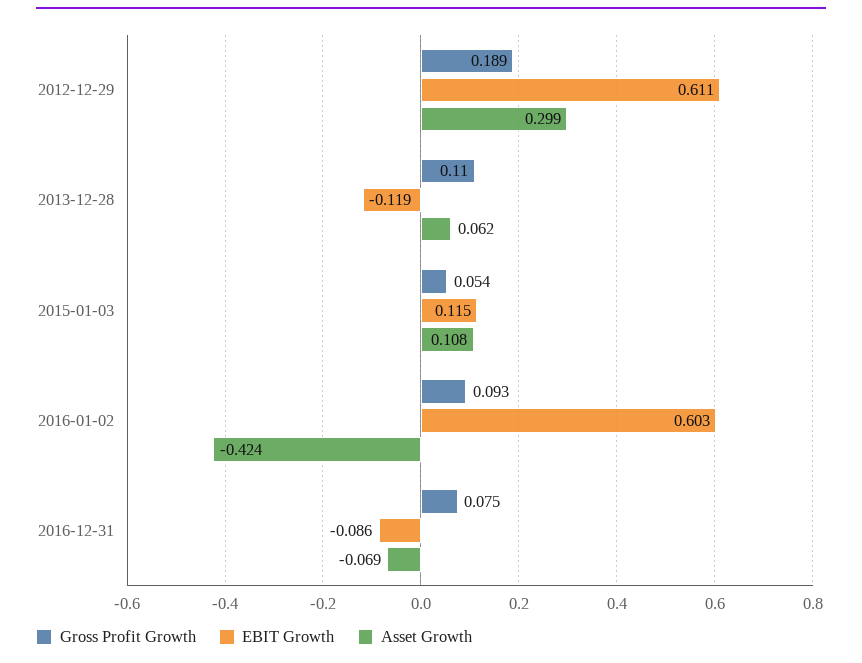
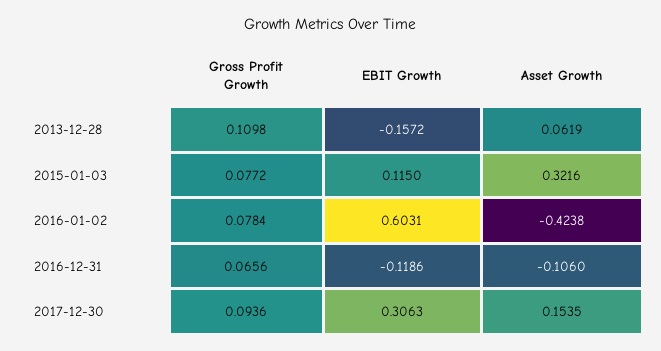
Gross Profit Growth, 2012-12-29: 0.189 -> none
EBIT Growth, 2012-12-29: 0.611 -> none
Asset Growth, 2012-12-29: 0.299 -> none
EBIT Growth, 2013-12-28: -0.119 -> -0.1572
Gross Profit Growth, 2015-01-03: 0.054 -> 0.0772
Asset Growth, 2015-01-03: 0.108 -> 0.3216
Gross Profit Growth, 2016-01-02: 0.093 -> 0.0784
Gross Profit Growth, 2016-12-31: 0.075 -> 0.0656
EBIT Growth, 2016-12-31: -0.086 -> -0.1186
Asset Growth, 2016-12-31: -0.069 -> -0.106
Gross Profit Growth, 2017-12-30: none -> 0.0936
EBIT Growth, 2017-12-30: none -> 0.3063
Asset Growth, 2017-12-30: none -> 0.1535

